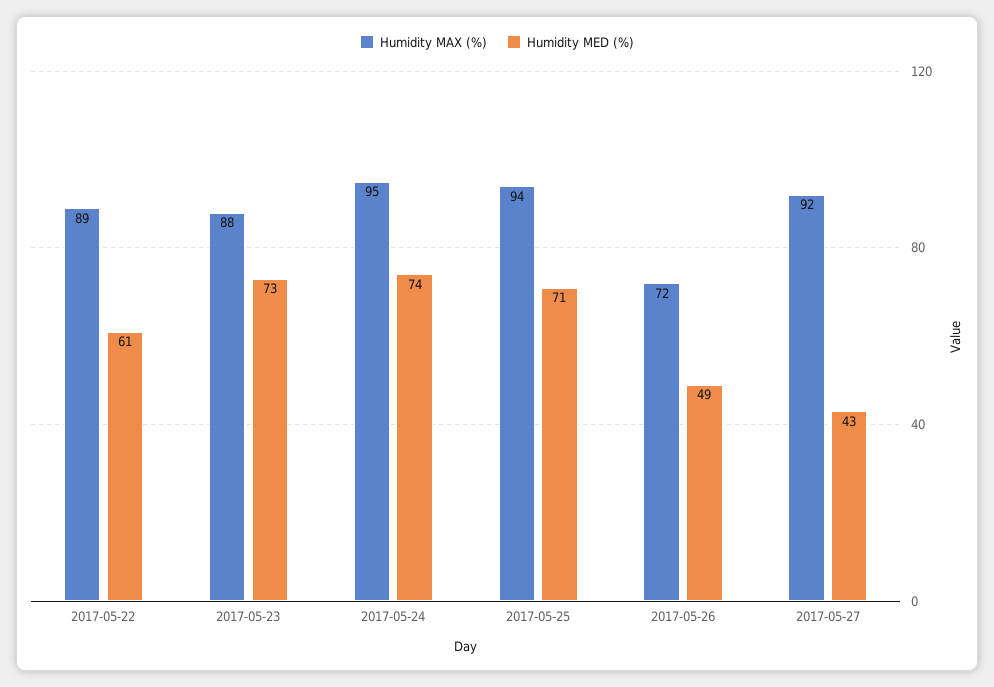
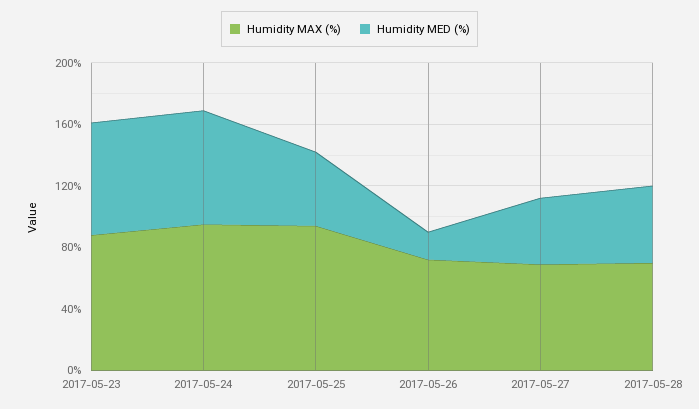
Humidity MAX (%), 2017-05-22: 89 -> none
Humidity MED (%), 2017-05-22: 61 -> none
Humidity MED (%), 2017-05-25: 71 -> 50
Humidity MED (%), 2017-05-26: 49 -> 20
Humidity MAX (%), 2017-05-27: 92 -> 70
Humidity MAX (%), 2017-05-28: none -> 70
Humidity MED (%), 2017-05-28: none -> 50

